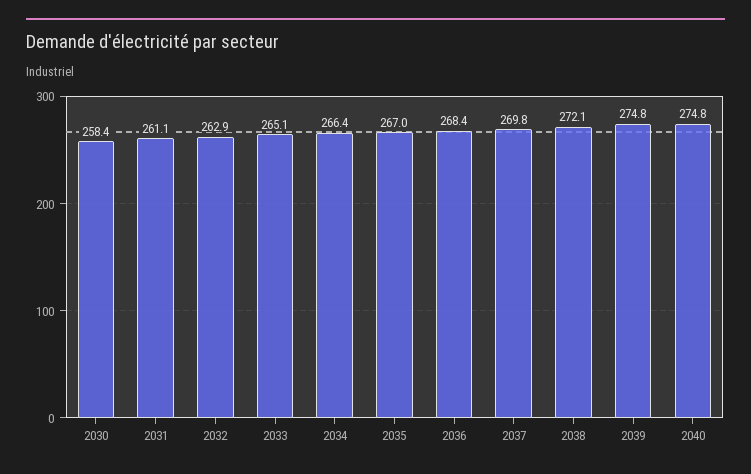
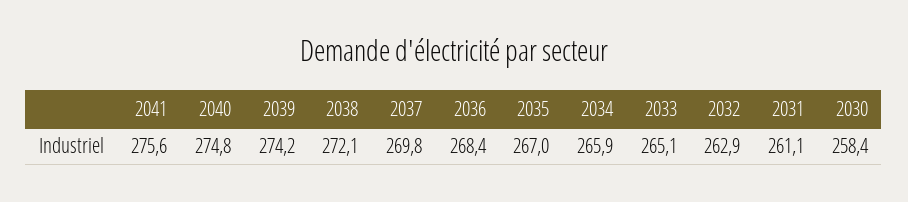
2034: 266.4 -> 265.9
2039: 274.8 -> 274.2
2041: none -> 275.6

